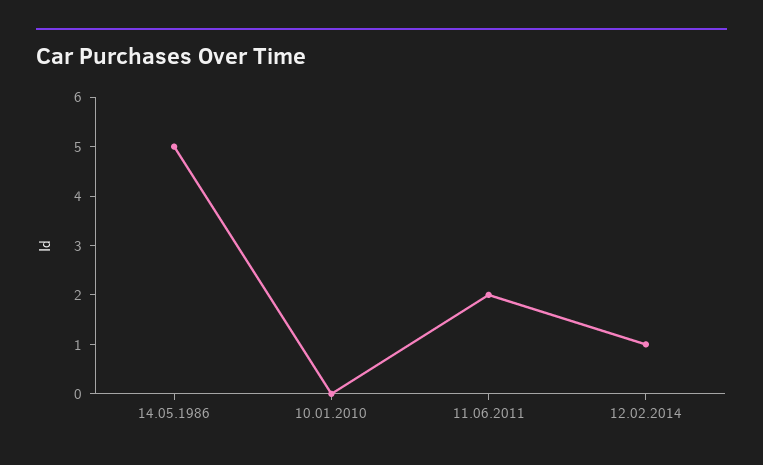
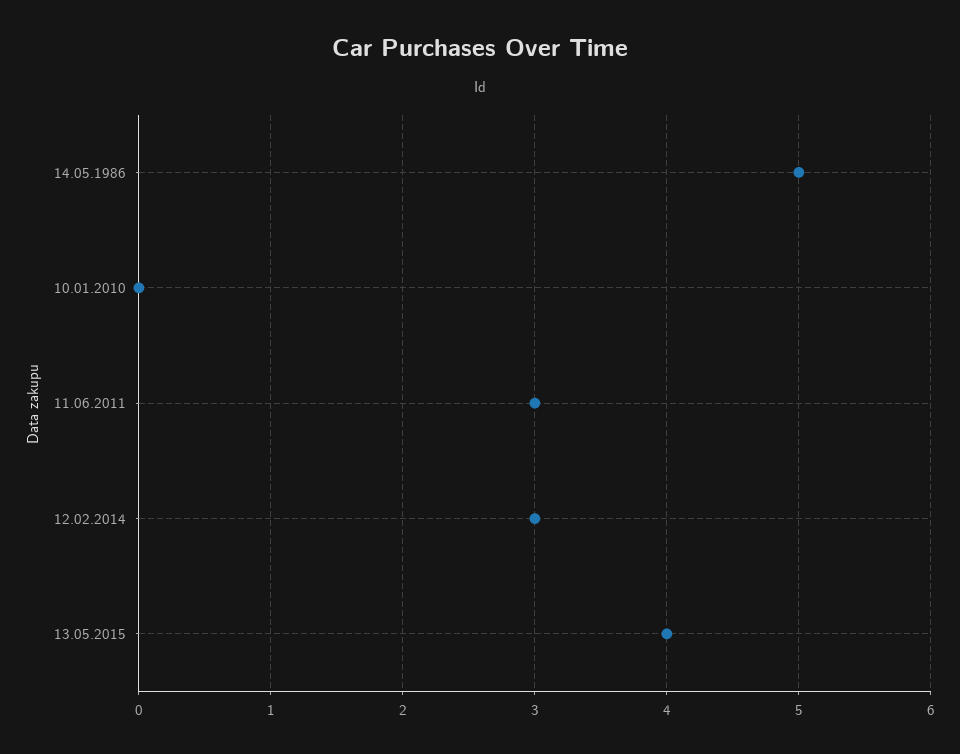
11.06.2011: 2 -> 3
12.02.2014: 1 -> 3
13.05.2015: none -> 4

